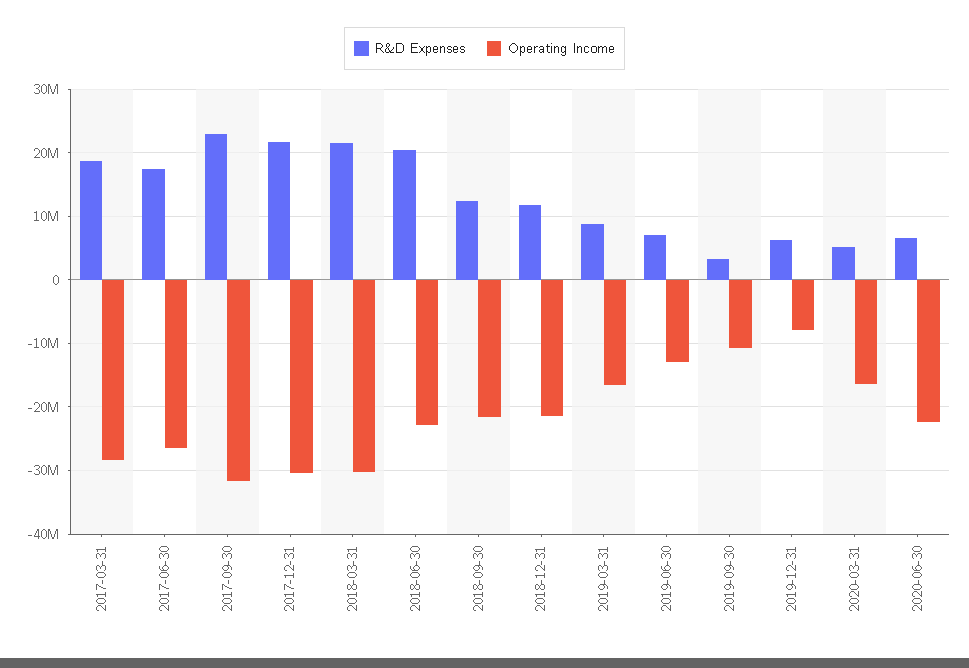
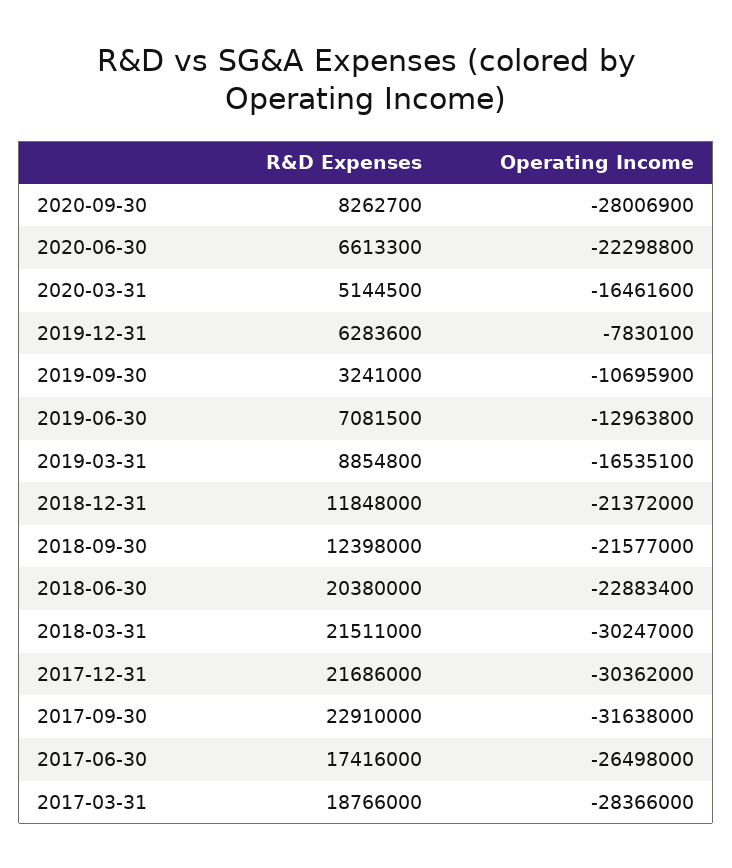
R&D Expenses, 2020-09-30: none -> 8262700
Operating Income, 2020-09-30: none -> -28006900

